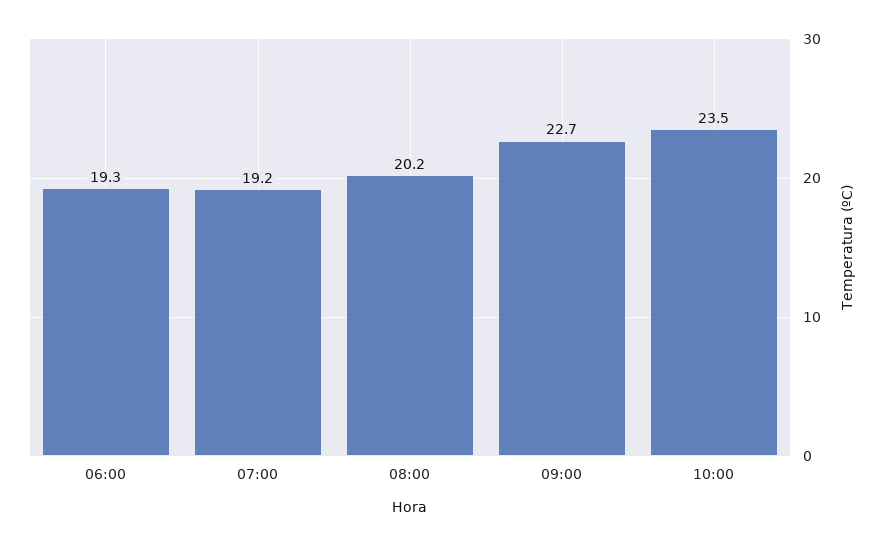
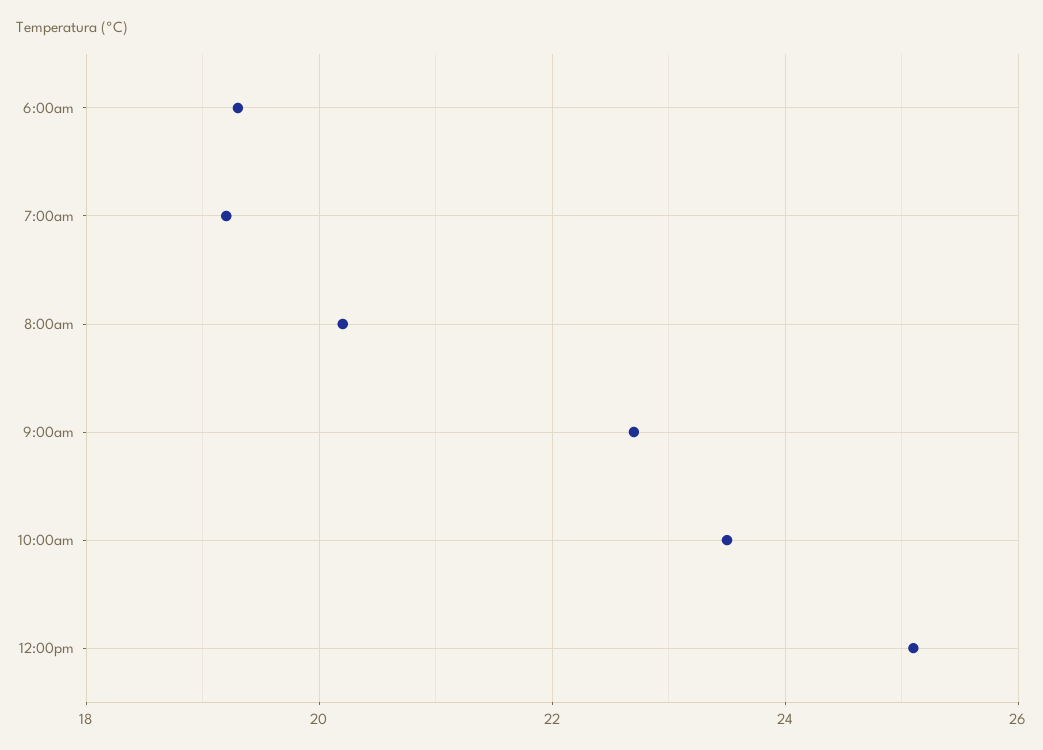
12:00pm: none -> 25

